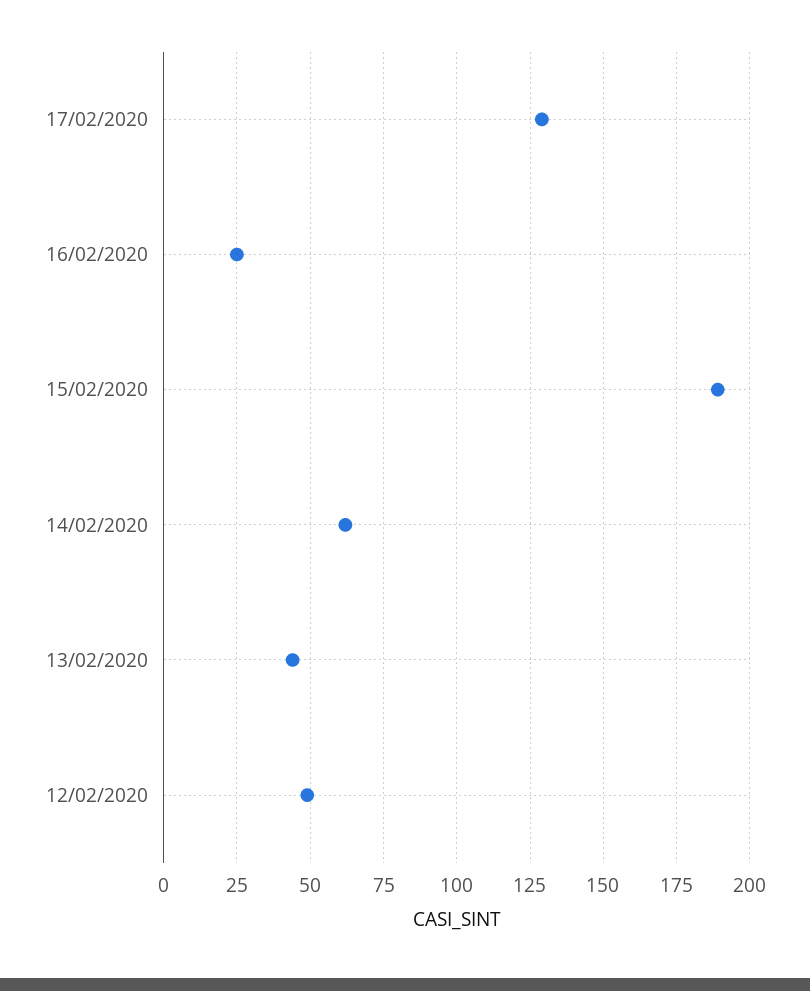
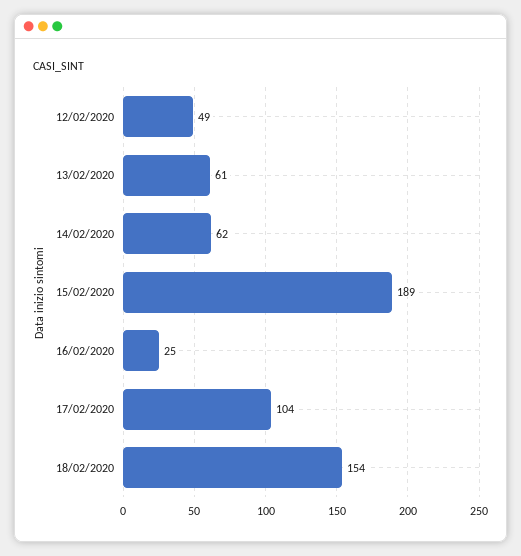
17/02/2020: 130 -> 104
13/02/2020: 45 -> 61
18/02/2020: none -> 154

